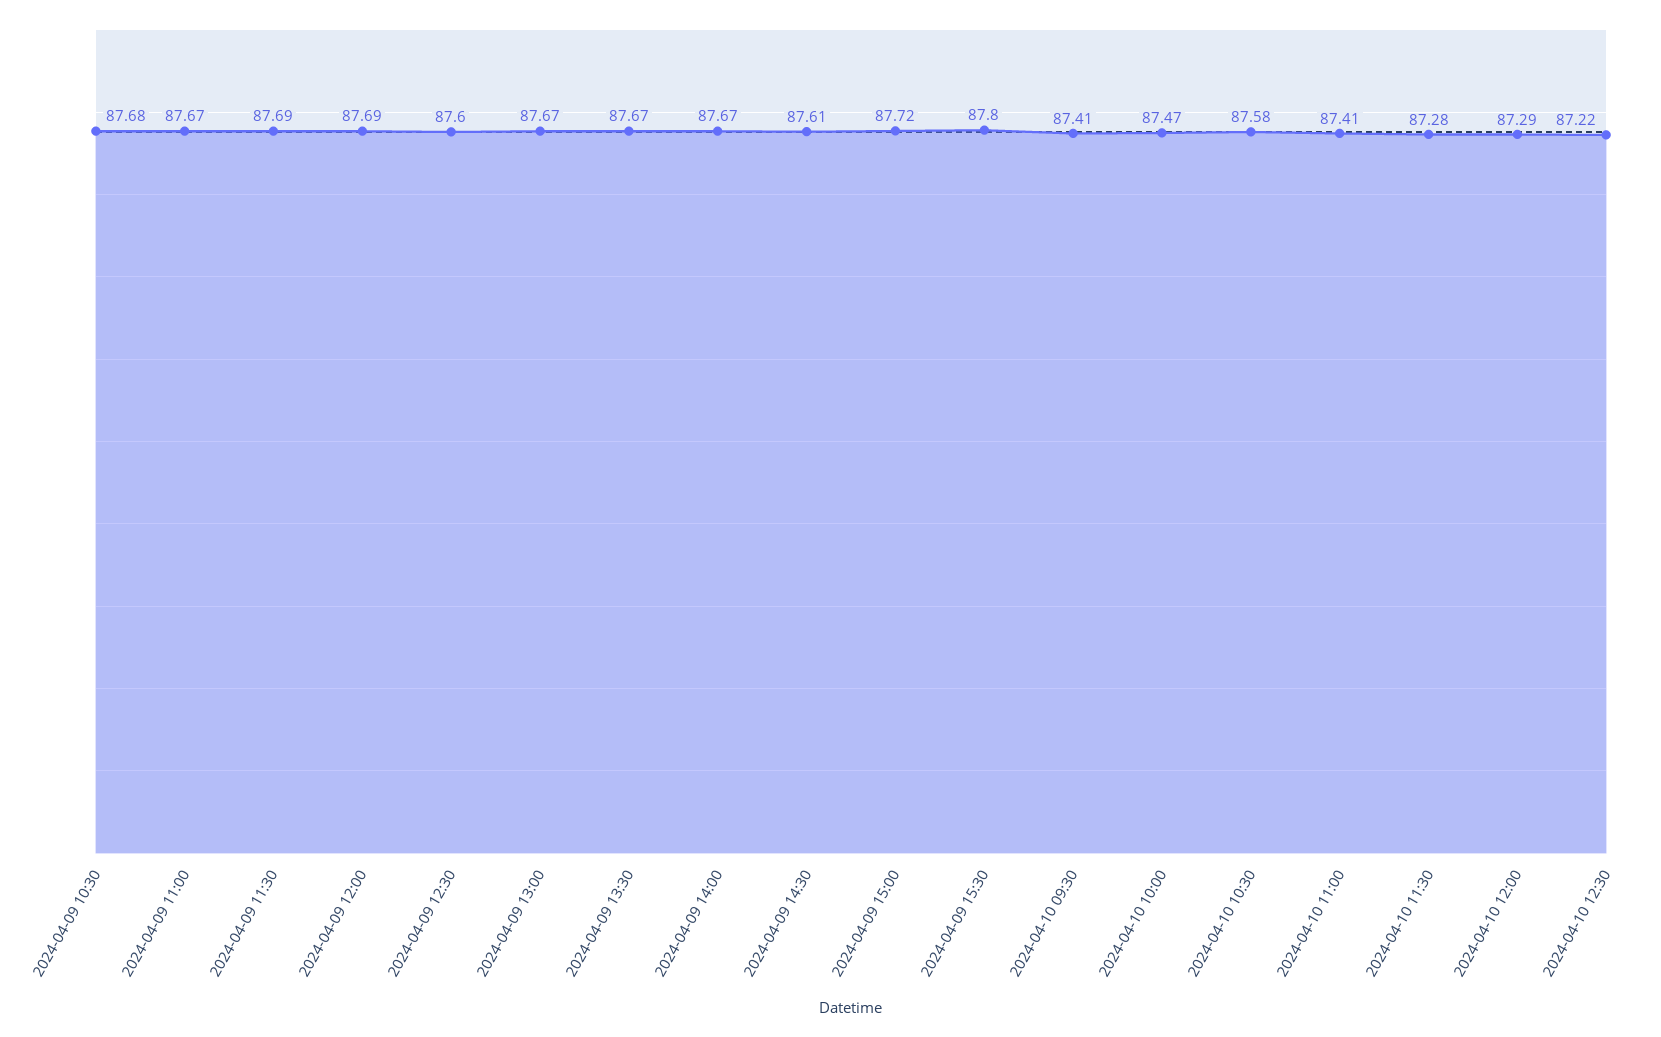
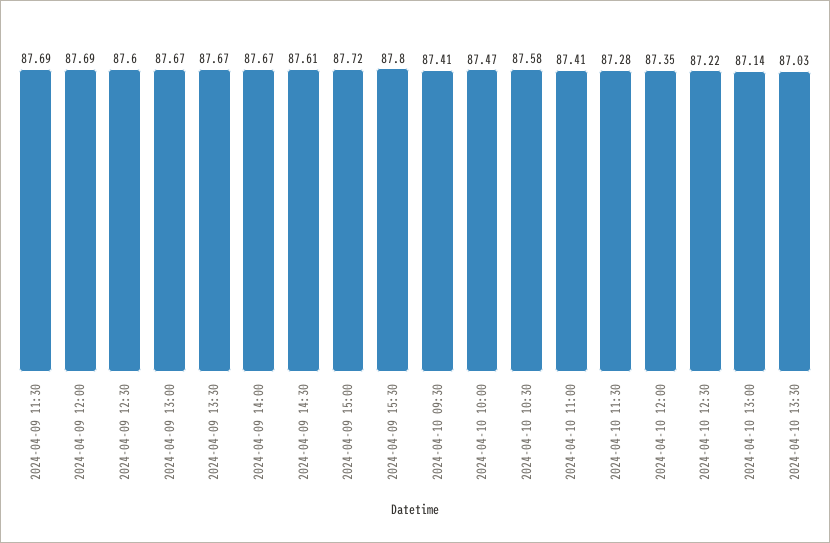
2024-04-09 10:30: 87.68 -> none
2024-04-09 11:00: 87.67 -> none
2024-04-10 12:00: 87.29 -> 87.35
2024-04-10 13:00: none -> 87.14
2024-04-10 13:30: none -> 87.03

